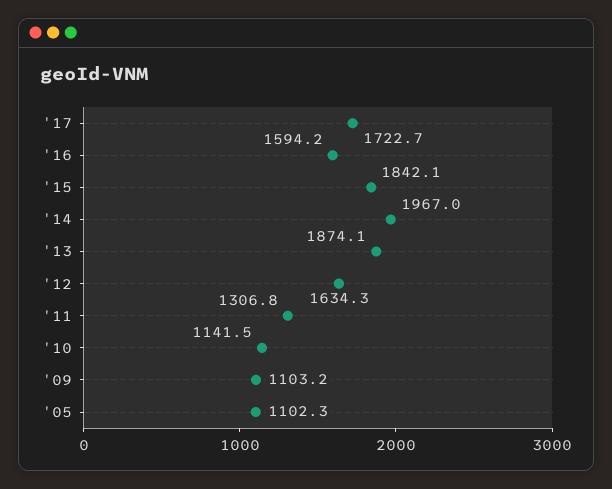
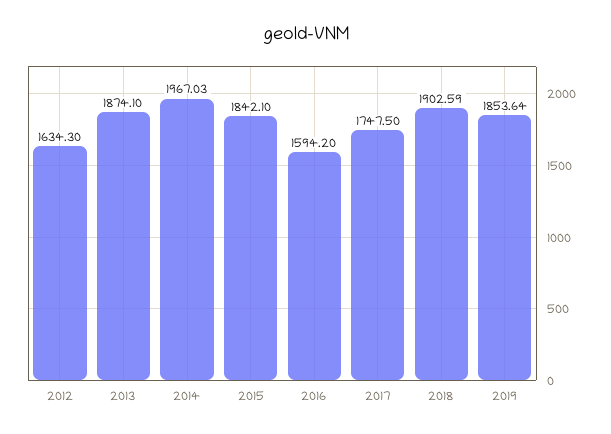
'17: 1722.7 -> 1747.5
'11: 1306.8 -> none
'10: 1141.5 -> none
'09: 1103.2 -> none
'05: 1102.3 -> none
2018: none -> 1902.59
2019: none -> 1853.64

